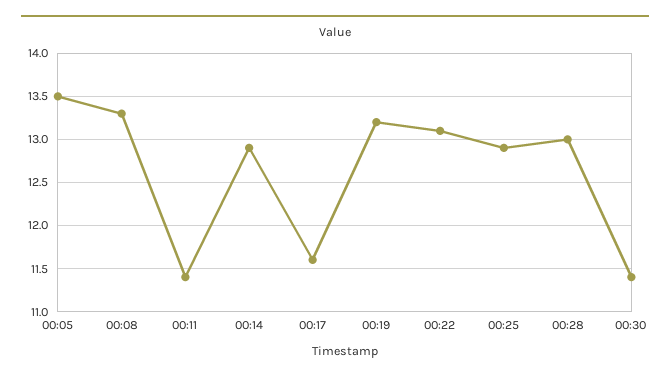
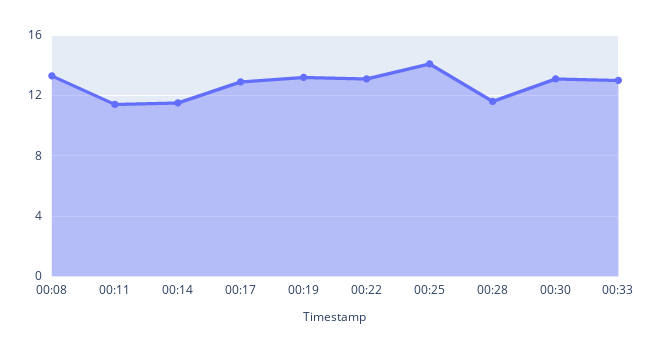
00:05: 13.5 -> none
00:14: 12.9 -> 11.5
00:17: 11.6 -> 13
00:25: 12.9 -> 14
00:28: 13 -> 11.5
00:30: 11.4 -> 13
00:33: none -> 13

